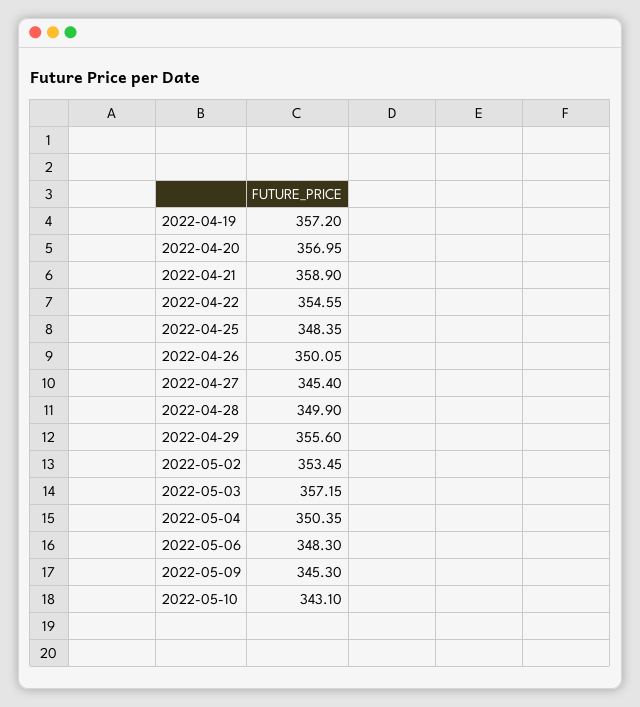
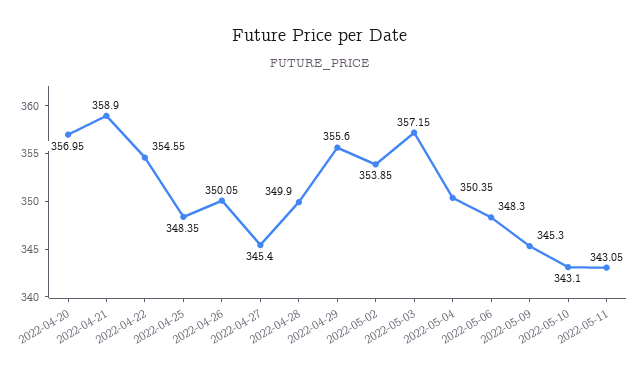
2022-04-19: 357.2 -> none
2022-05-02: 353.45 -> 353.85
2022-05-11: none -> 343.05

